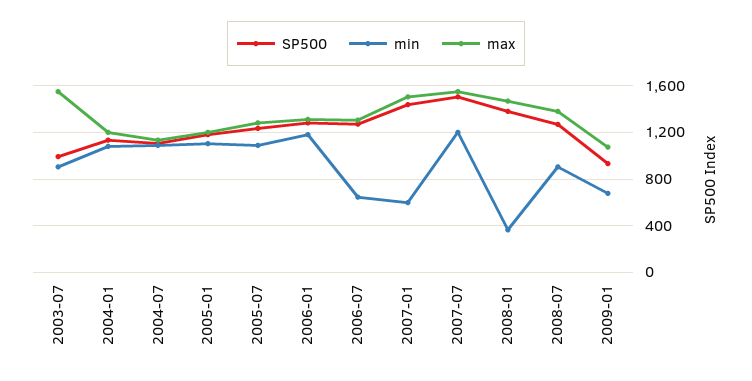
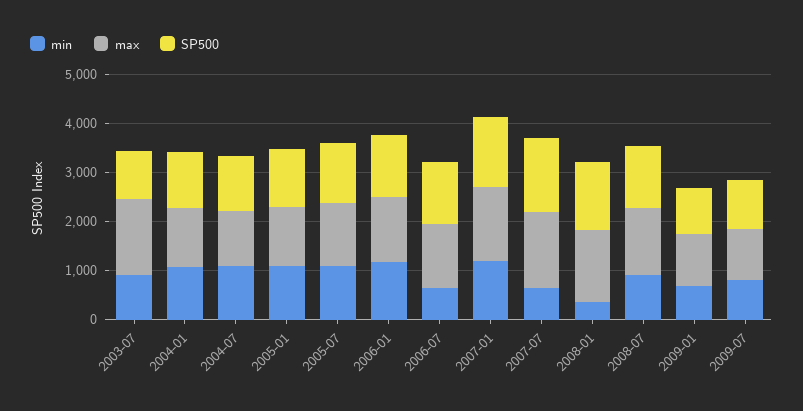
min, 2007-01: 600 -> 1200
min, 2007-07: 1200 -> 600
min, 2009-07: none -> 800
max, 2009-07: none -> 1000
SP500, 2009-07: none -> 1000

